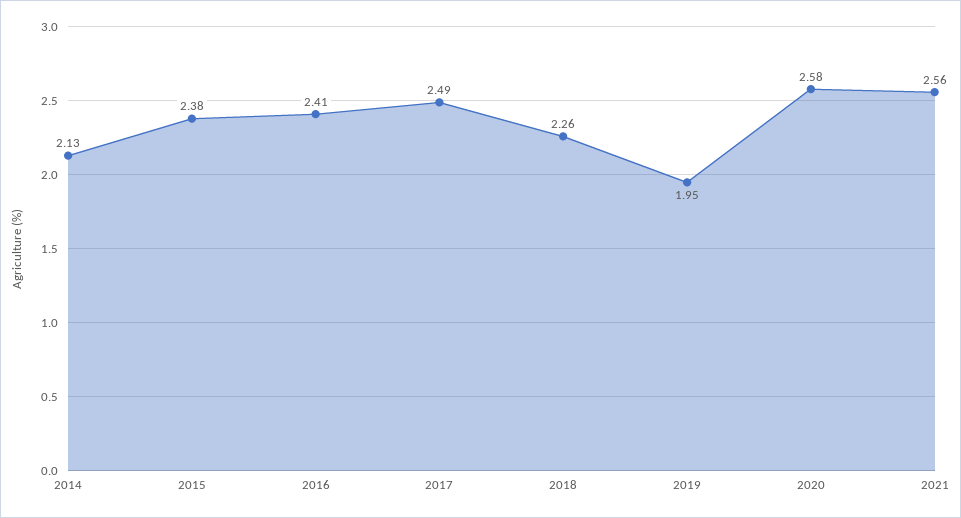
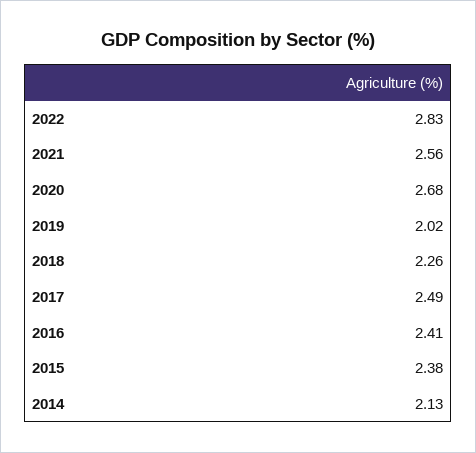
2019: 1.95 -> 2.02
2020: 2.58 -> 2.68
2022: none -> 2.83

